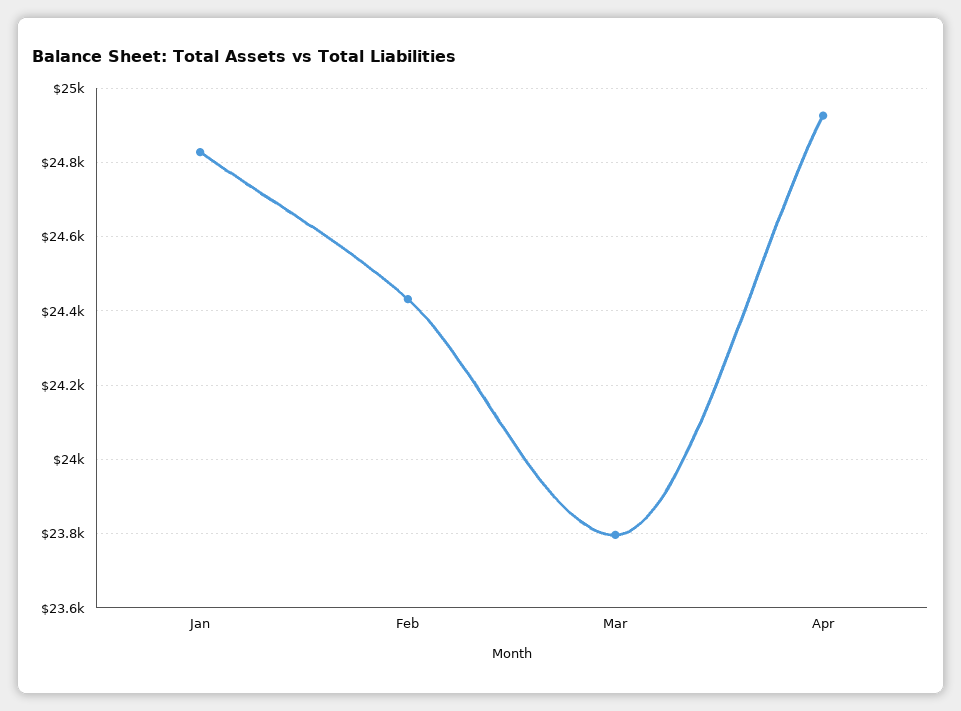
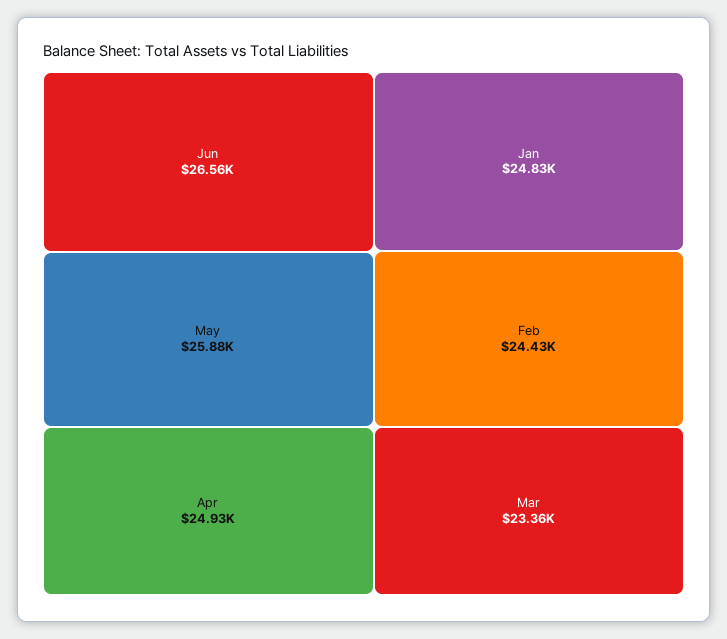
Mar: 23800 -> 23360
Jun: none -> 26560
May: none -> 25880

